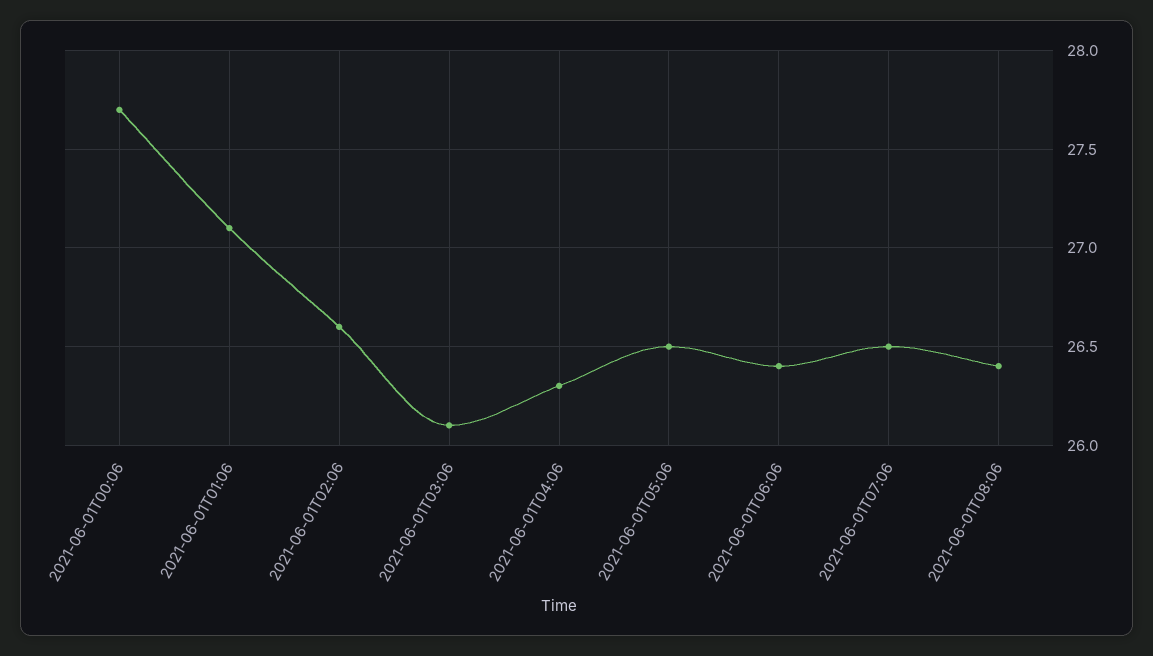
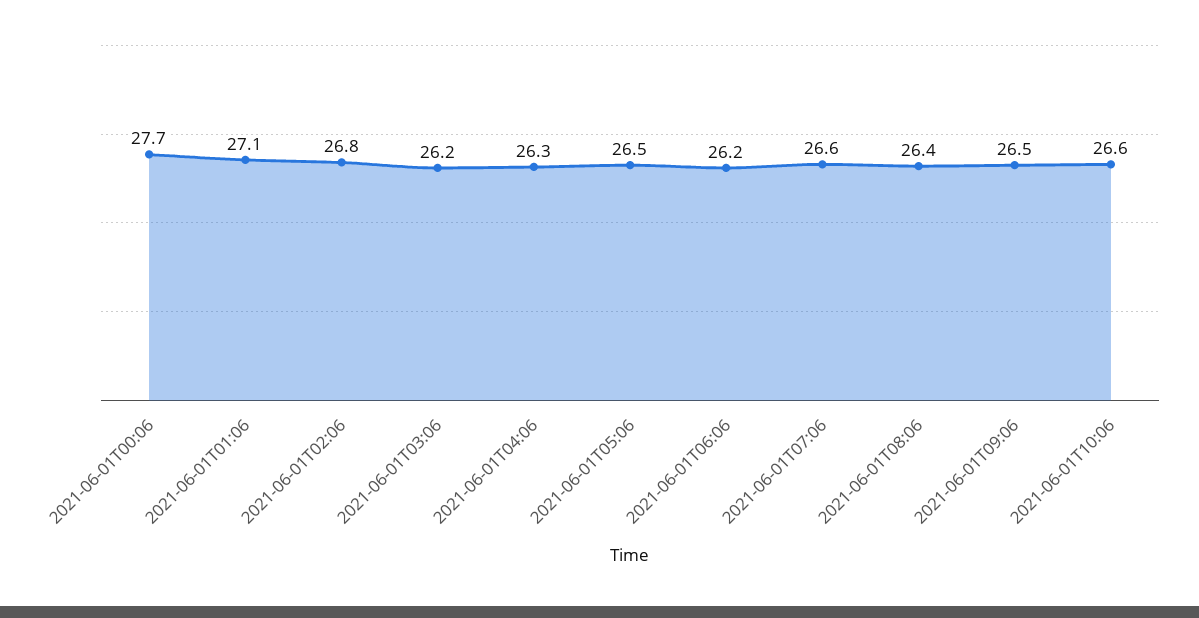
2021-06-01T02:06: 26.6 -> 26.8
2021-06-01T03:06: 26.1 -> 26.2
2021-06-01T06:06: 26.4 -> 26.2
2021-06-01T07:06: 26.5 -> 26.6
2021-06-01T09:06: none -> 26.5
2021-06-01T10:06: none -> 26.6

